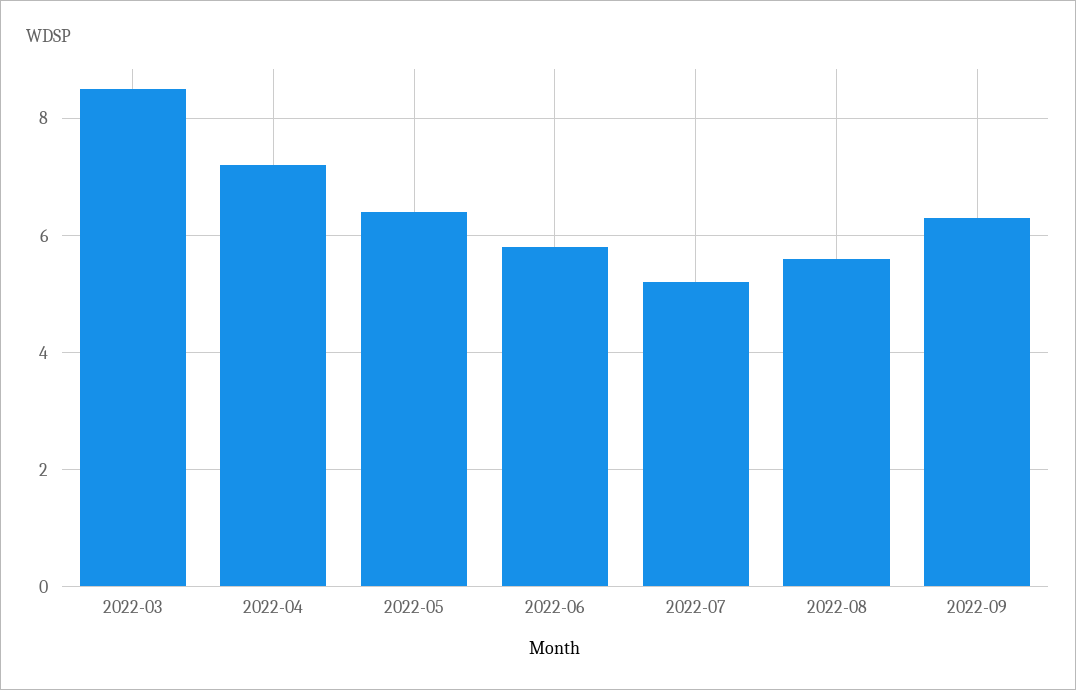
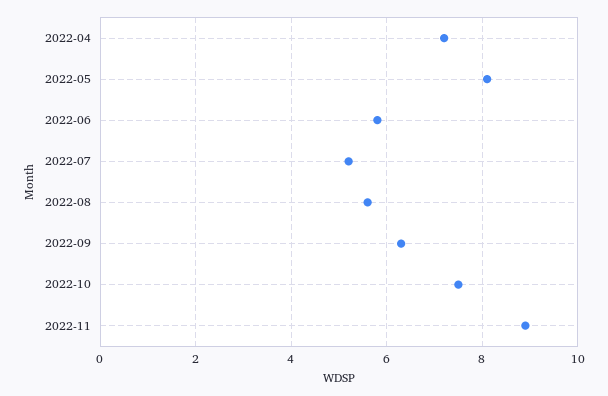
2022-03: 8.5 -> none
2022-05: 6.5 -> 8
2022-10: none -> 7.5
2022-11: none -> 9

